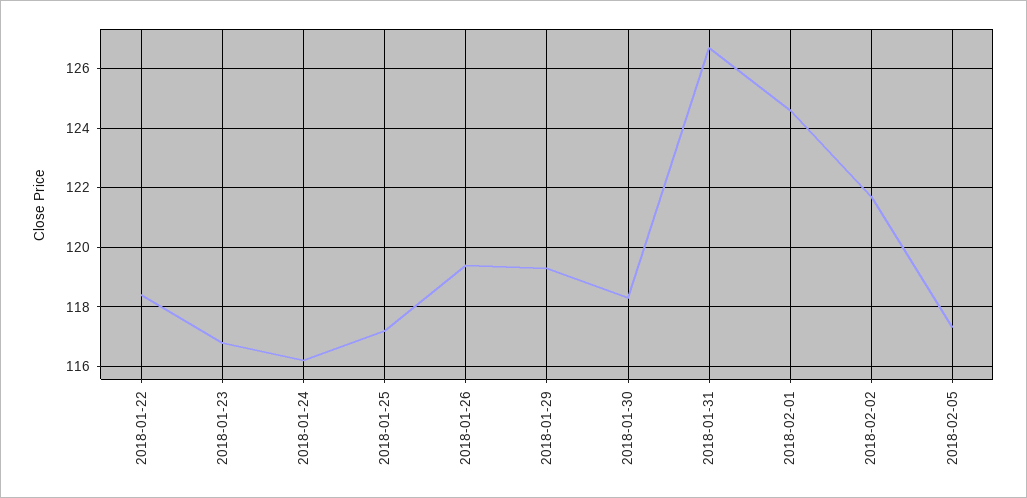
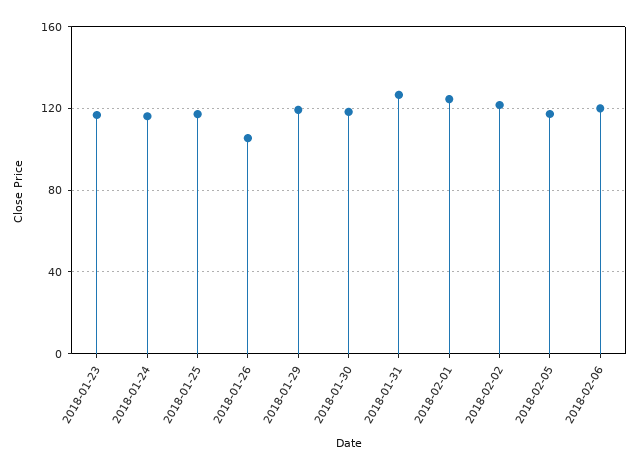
2018-01-22: 118.5 -> none
2018-01-26: 119.5 -> 105
2018-02-06: none -> 120

